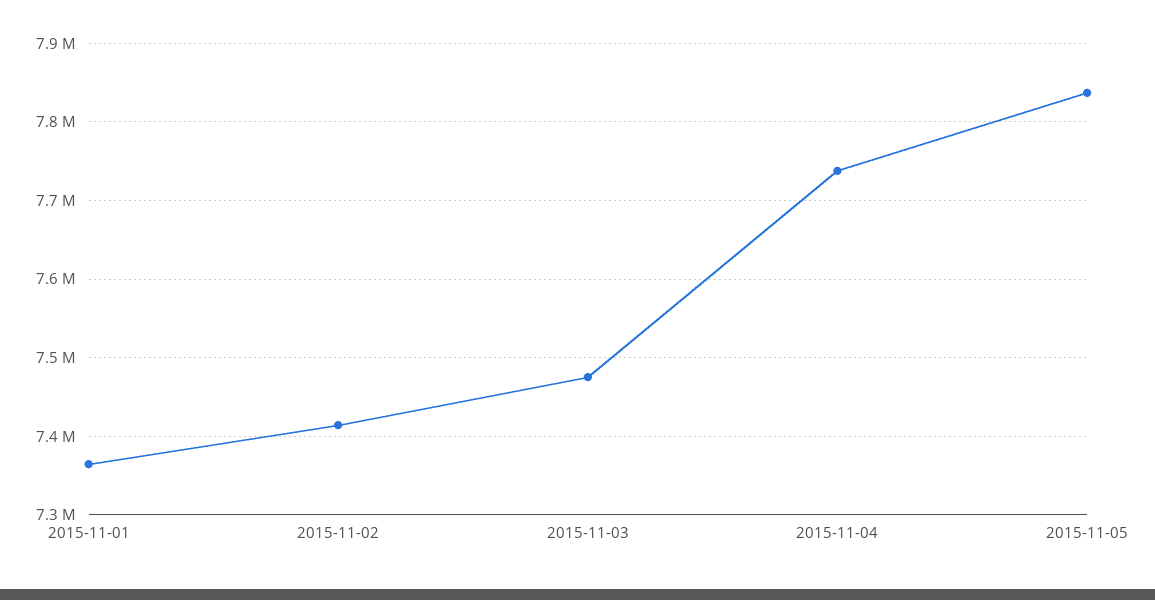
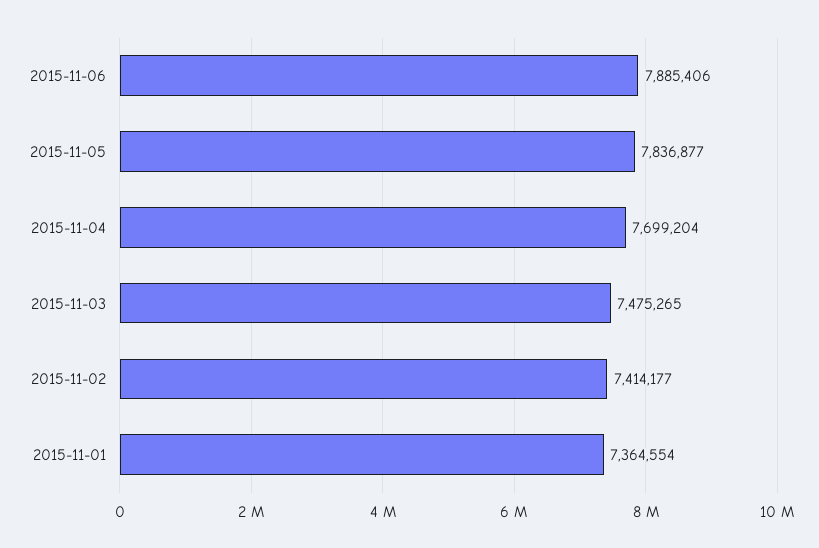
2015-11-04: 7740000 -> 7699204
2015-11-06: none -> 7885406

